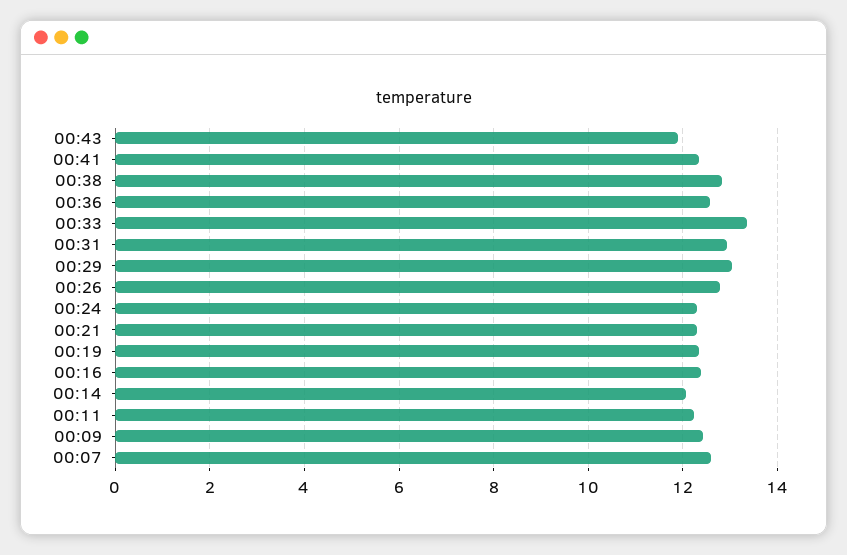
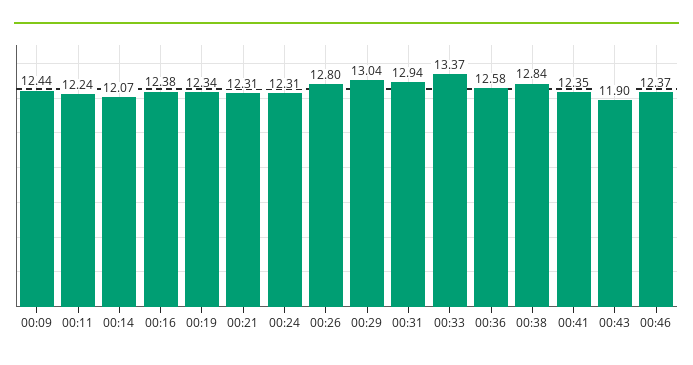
00:07: 12.6 -> none
00:46: none -> 12.37

